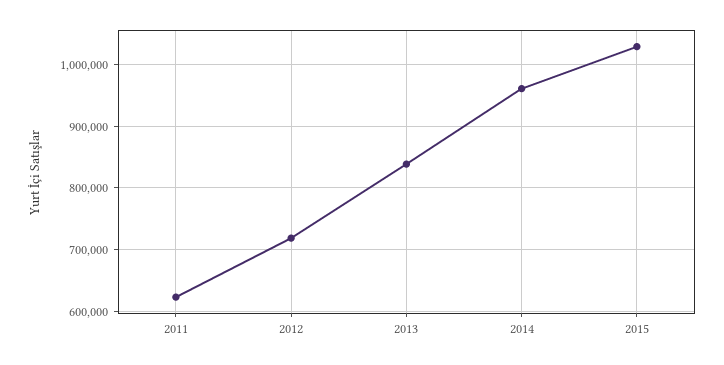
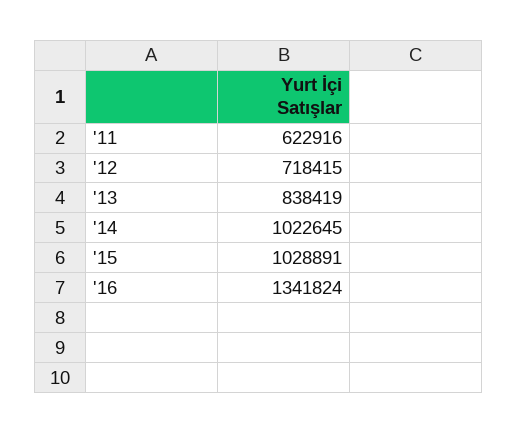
2014: 960000 -> 1022645
'16: none -> 1341824

